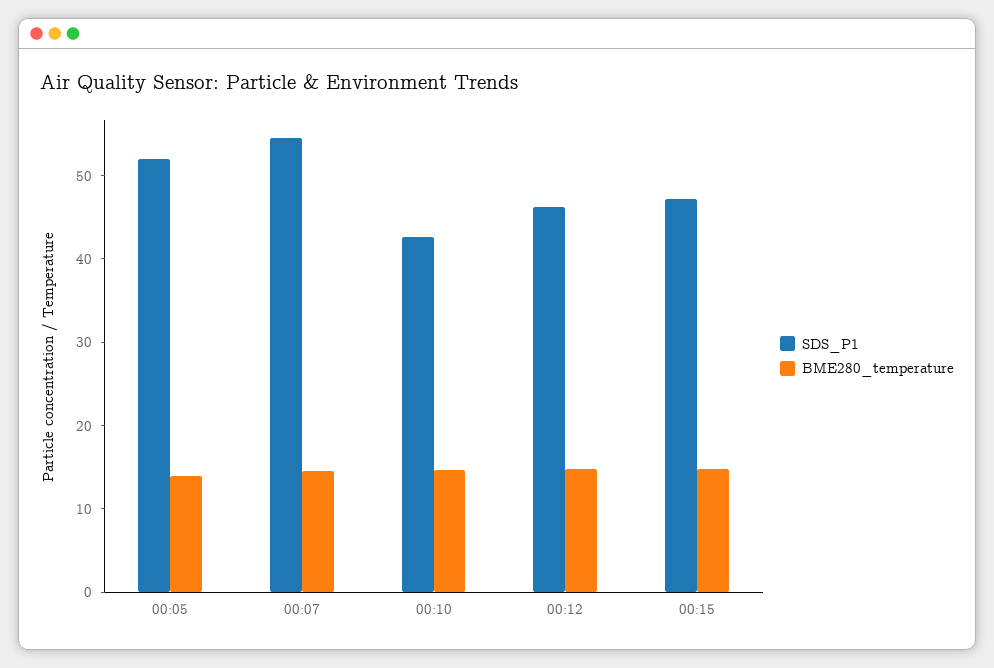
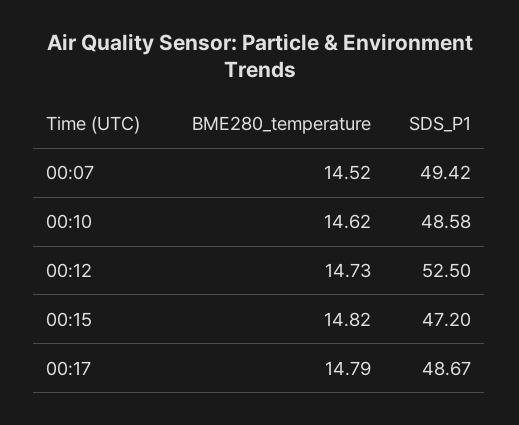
SDS_P1, 00:05: 52 -> none
BME280_temperature, 00:05: 14 -> none
SDS_P1, 00:07: 54 -> 49.42
SDS_P1, 00:10: 42 -> 48.58
SDS_P1, 00:12: 46 -> 52.5
BME280_temperature, 00:17: none -> 14.79
SDS_P1, 00:17: none -> 48.67

